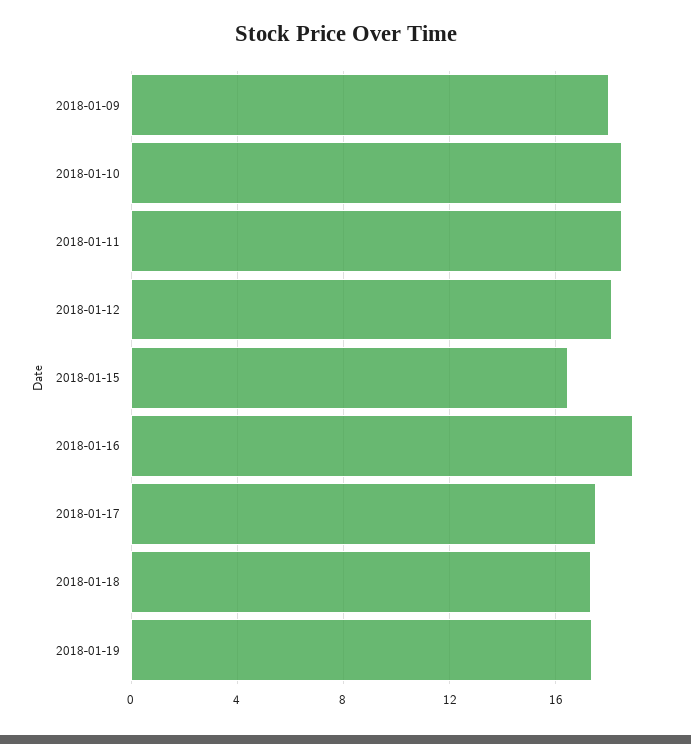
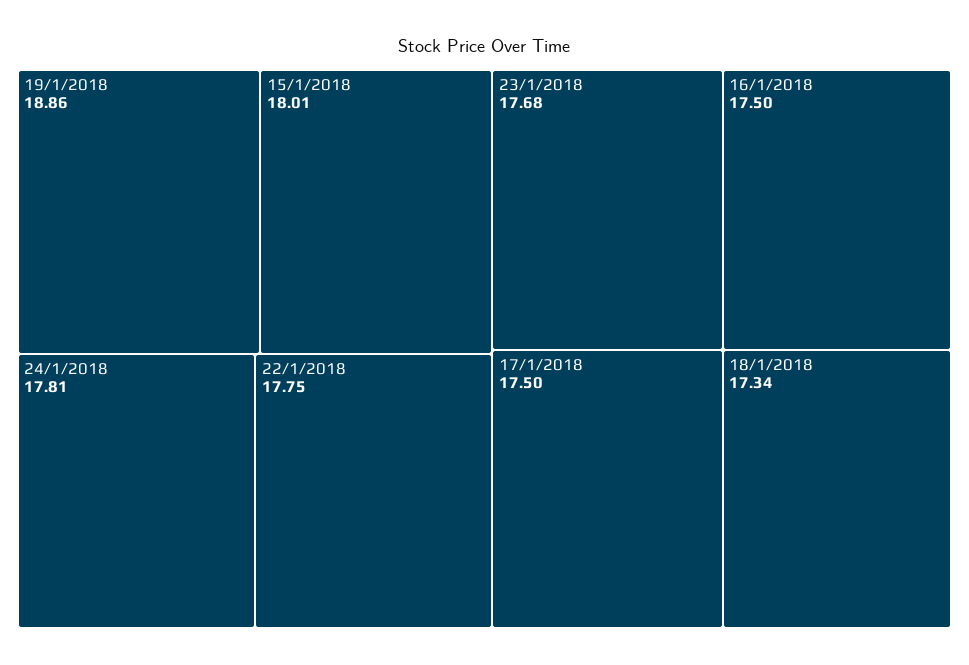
2018-01-09: 18 -> none
2018-01-10: 18.5 -> none
2018-01-11: 18.5 -> none
2018-01-12: 18 -> none
2018-01-15: 16.5 -> 18.01
2018-01-16: 19 -> 17.5
2018-01-19: 17.5 -> 18.86
24/1/2018: none -> 17.81
22/1/2018: none -> 17.75
23/1/2018: none -> 17.68

